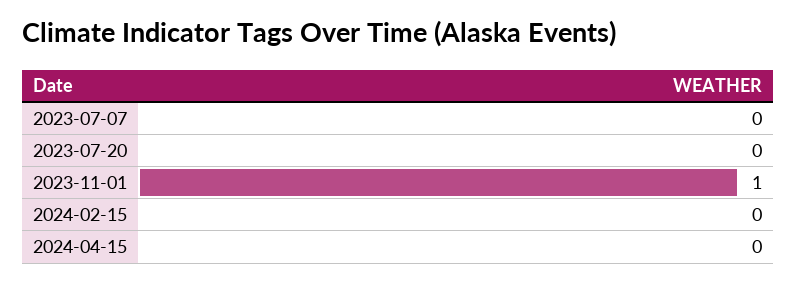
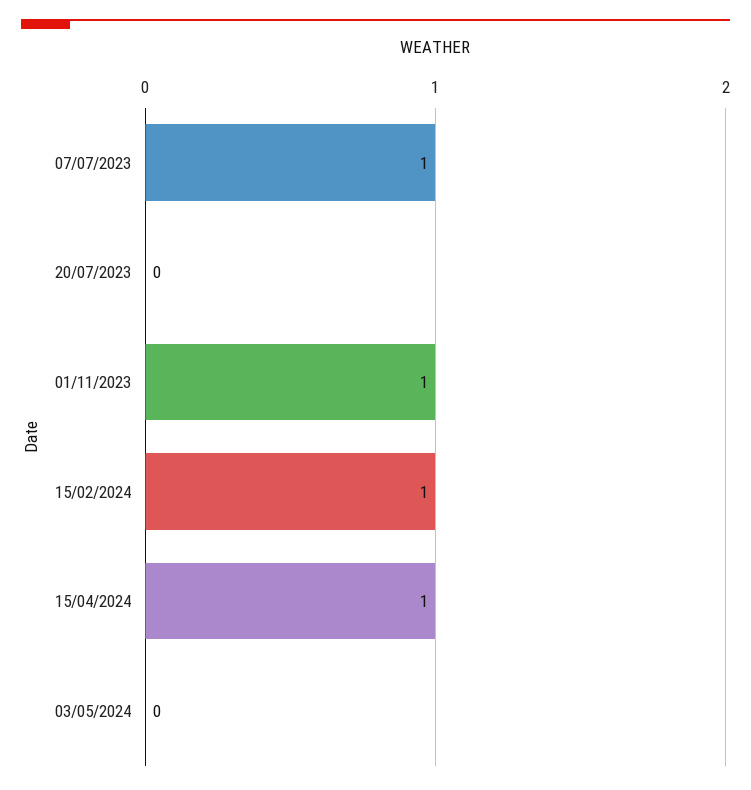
2023-07-07: 0 -> 1
2024-02-15: 0 -> 1
2024-04-15: 0 -> 1
03/05/2024: none -> 0

